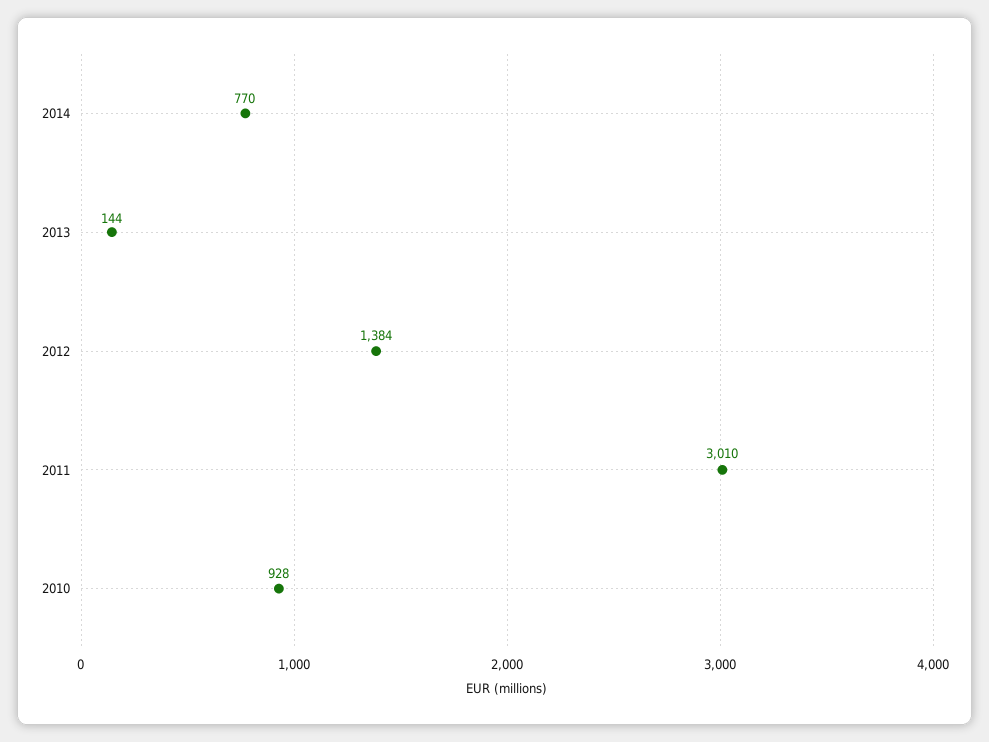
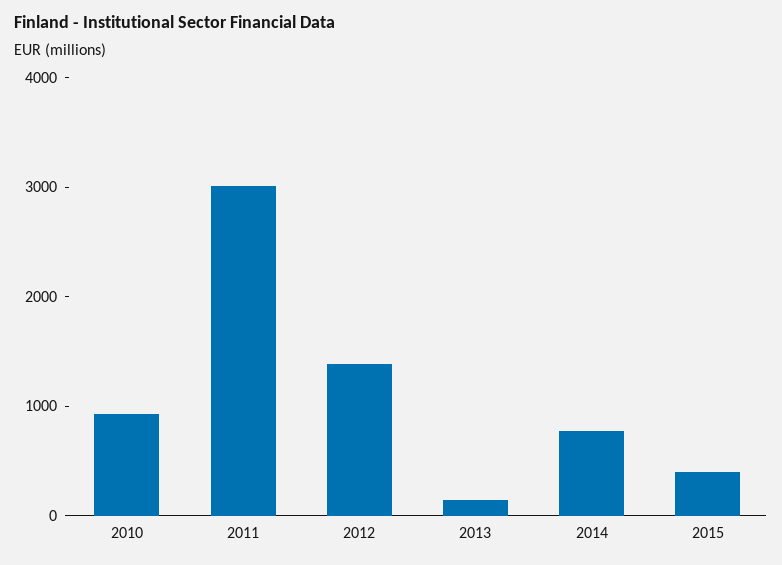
2015: none -> 400

